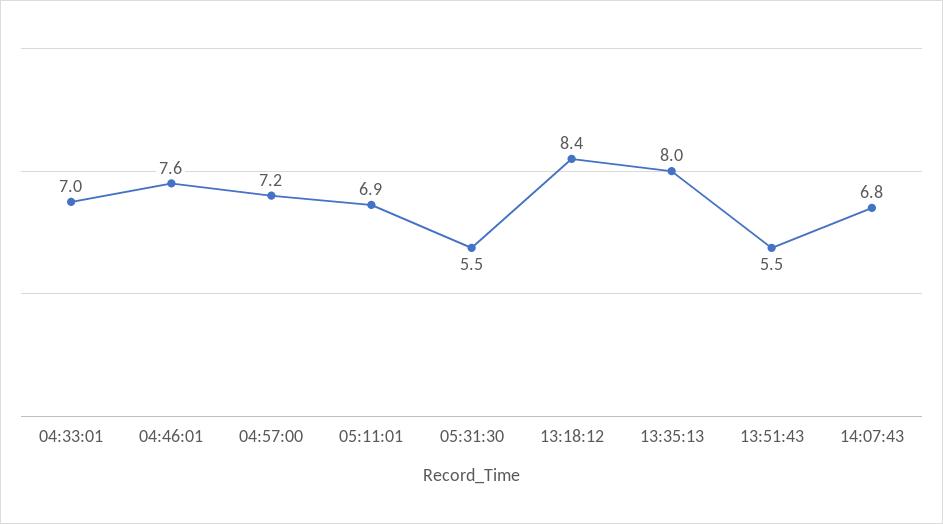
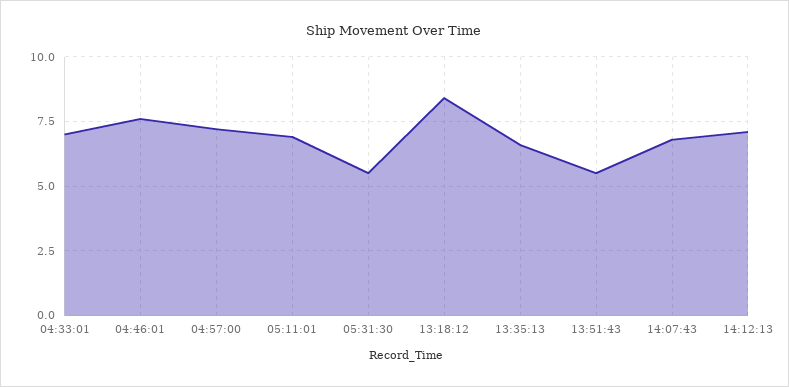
13:35:13: 8 -> 6.5
14:12:13: none -> 7

